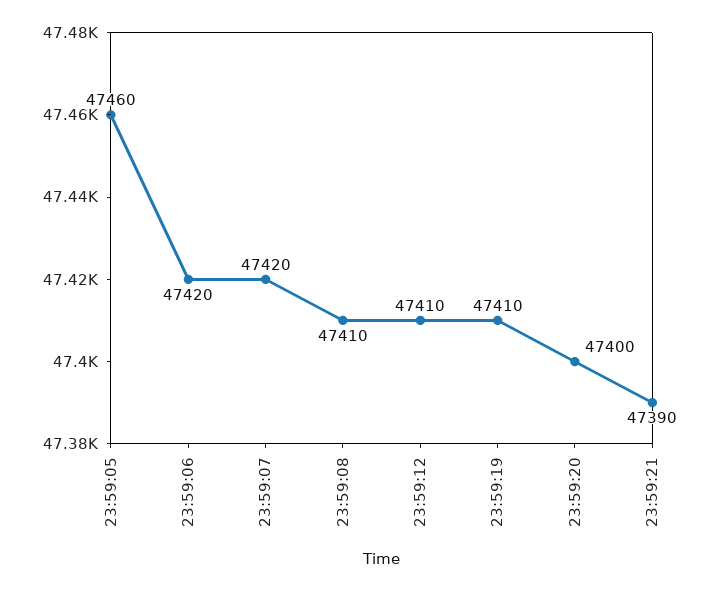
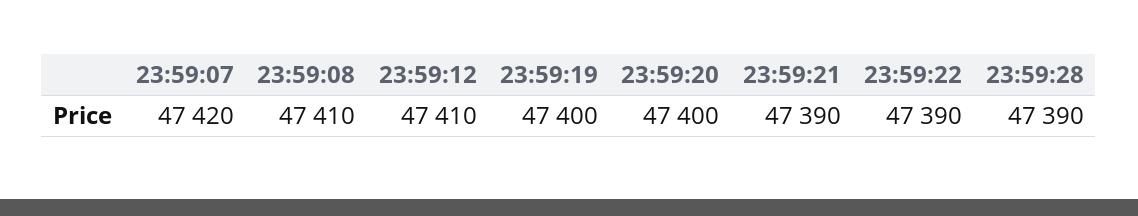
23:59:05: 47460 -> none
23:59:06: 47420 -> none
23:59:19: 47410 -> 47400
23:59:22: none -> 47390
23:59:28: none -> 47390

